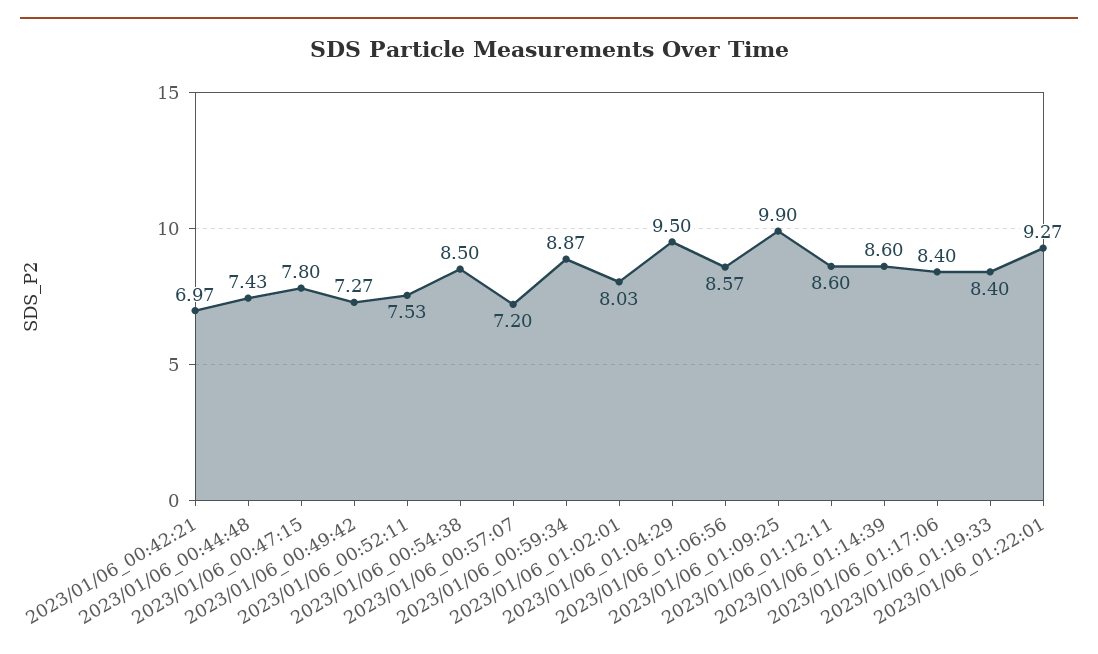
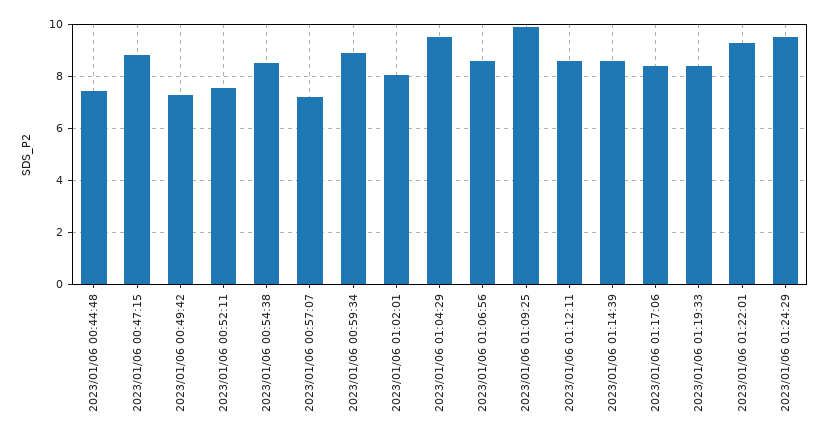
2023/01/06_00:42:21: 6.97 -> none
2023/01/06_00:47:15: 7.8 -> 8.75
2023/01/06 01:24:29: none -> 9.5

